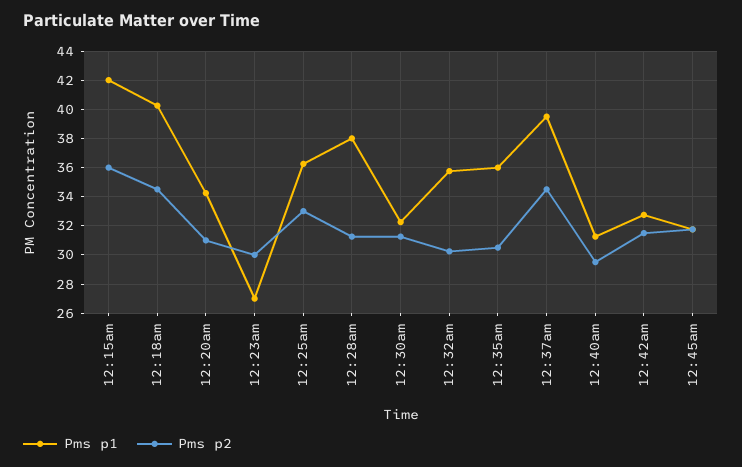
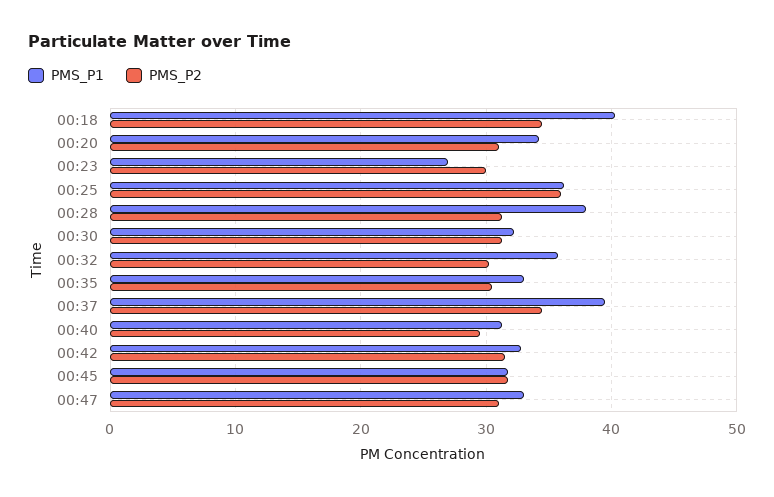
Pms p1, 12:15am: 42 -> none
Pms p2, 12:15am: 36 -> none
Pms p2, 12:25am: 33 -> 36
Pms p1, 12:35am: 36 -> 33
Pms p1, 00:47: none -> 33
Pms p2, 00:47: none -> 31

